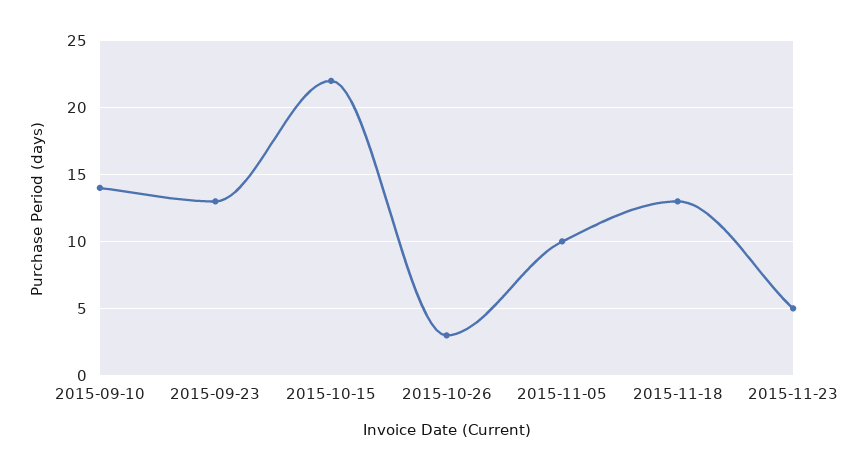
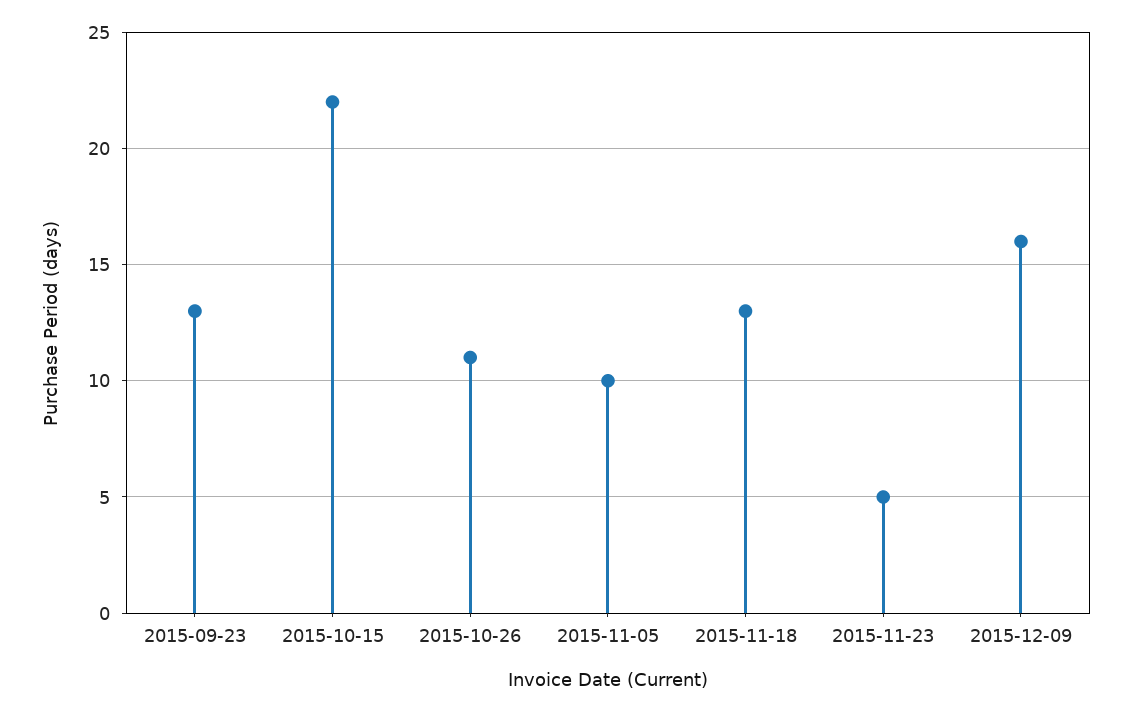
2015-09-10: 14 -> none
2015-10-26: 3 -> 11
2015-12-09: none -> 16

